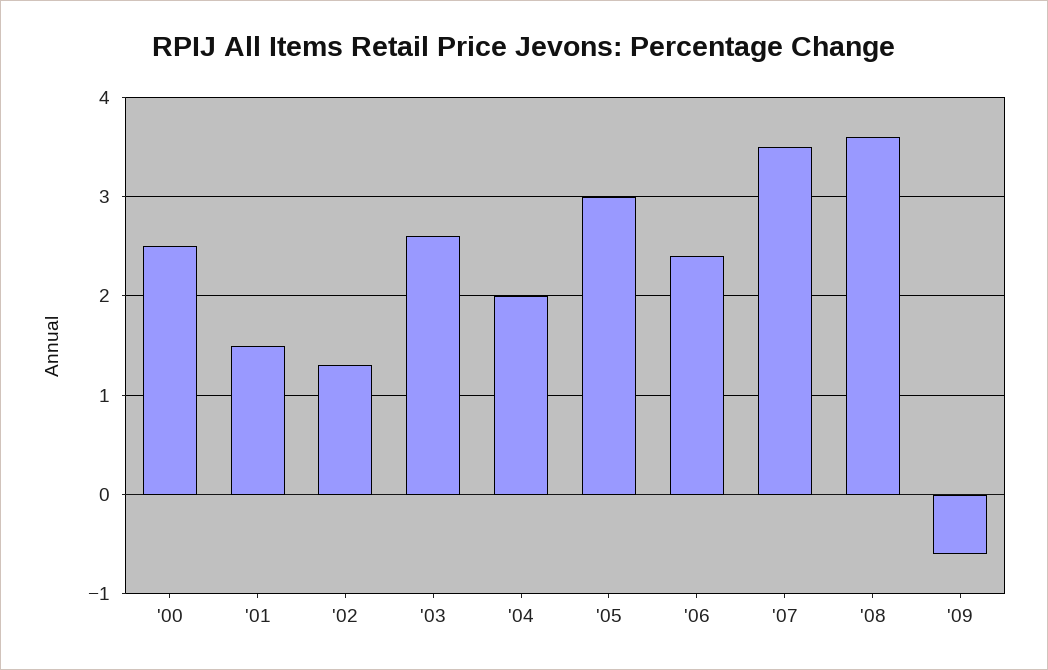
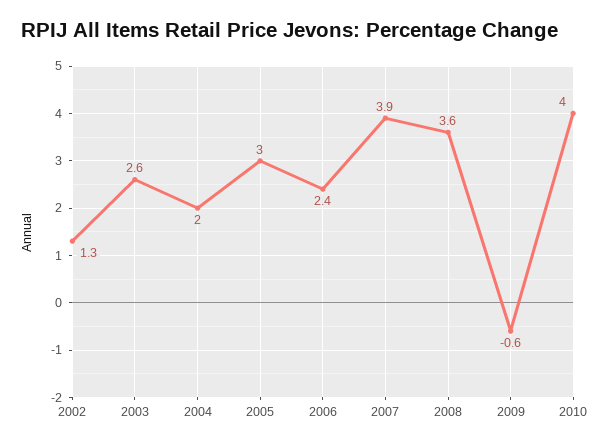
'00: 2.5 -> none
'01: 1.5 -> none
'07: 3.5 -> 3.9
2010: none -> 4

